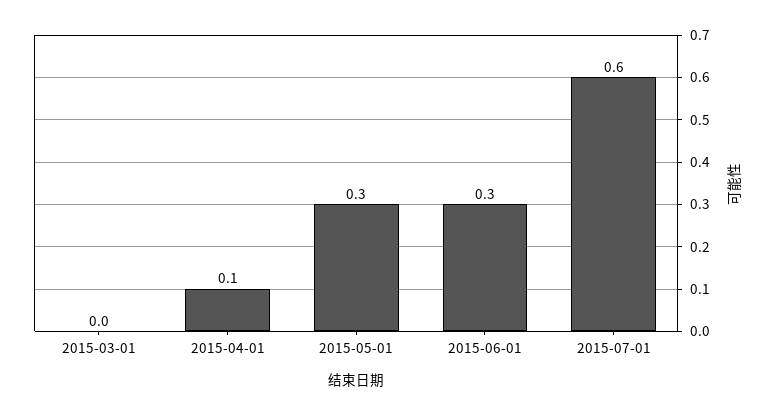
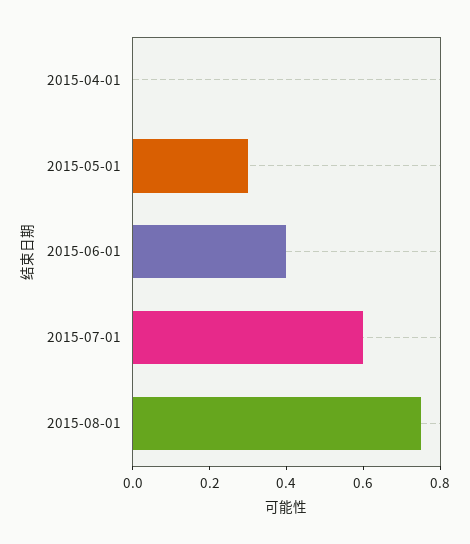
2015-03-01: 0 -> none
2015-04-01: 0.1 -> 0
2015-06-01: 0.3 -> 0.4
2015-08-01: none -> 0.75

